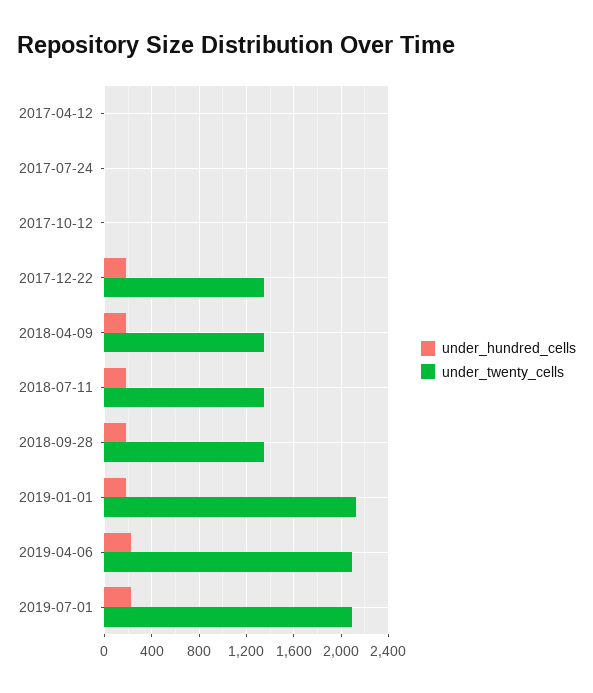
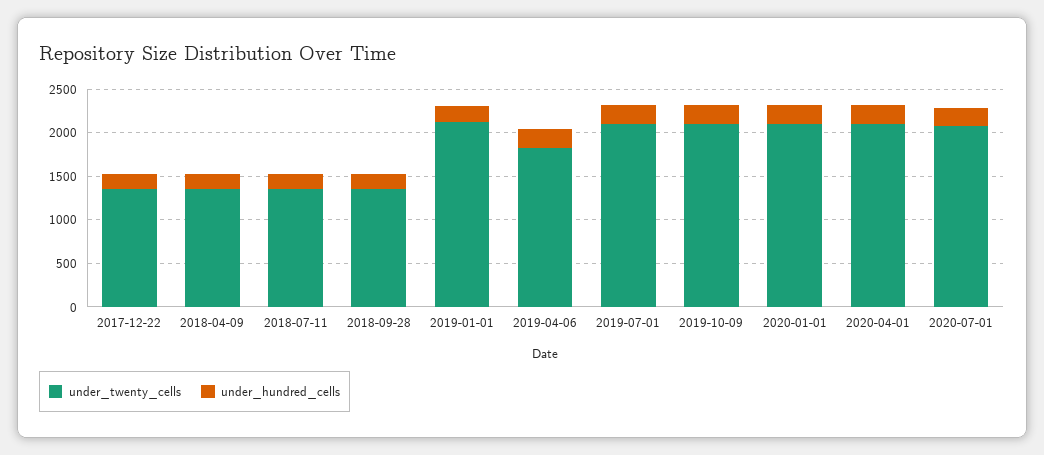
under_hundred_cells, 2017-04-12: 0 -> none
under_twenty_cells, 2017-04-12: 0 -> none
under_hundred_cells, 2017-07-24: 0 -> none
under_twenty_cells, 2017-07-24: 0 -> none
under_hundred_cells, 2017-10-12: 0 -> none
under_twenty_cells, 2017-10-12: 0 -> none
under_twenty_cells, 2019-04-06: 2100 -> 1800
under_twenty_cells, 2019-10-09: none -> 2100
under_hundred_cells, 2019-10-09: none -> 200
under_twenty_cells, 2020-01-01: none -> 2100
under_hundred_cells, 2020-01-01: none -> 200
under_twenty_cells, 2020-04-01: none -> 2100
under_hundred_cells, 2020-04-01: none -> 200
under_twenty_cells, 2020-07-01: none -> 2100
under_hundred_cells, 2020-07-01: none -> 200

